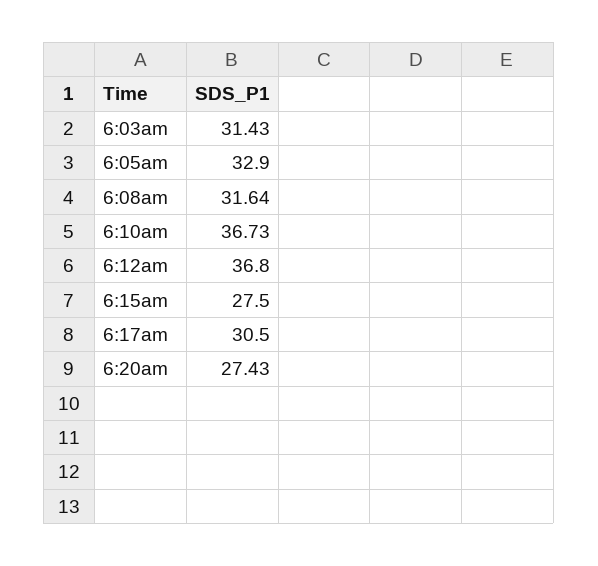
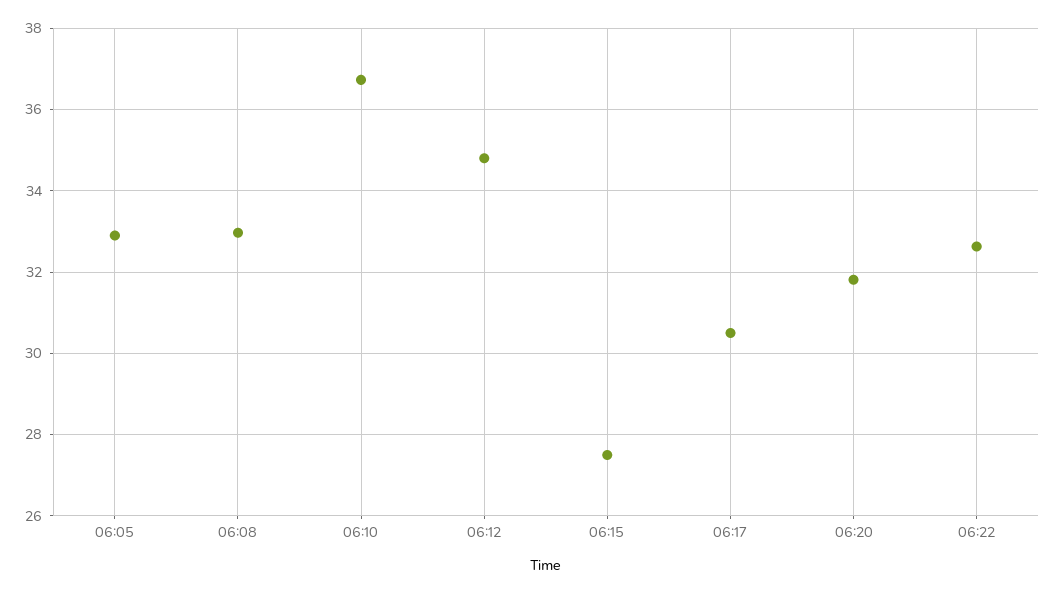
6:03am: 31.43 -> none
6:08am: 31.64 -> 33
6:12am: 36.8 -> 34.8
6:20am: 27.43 -> 31.8
06:22: none -> 32.6

